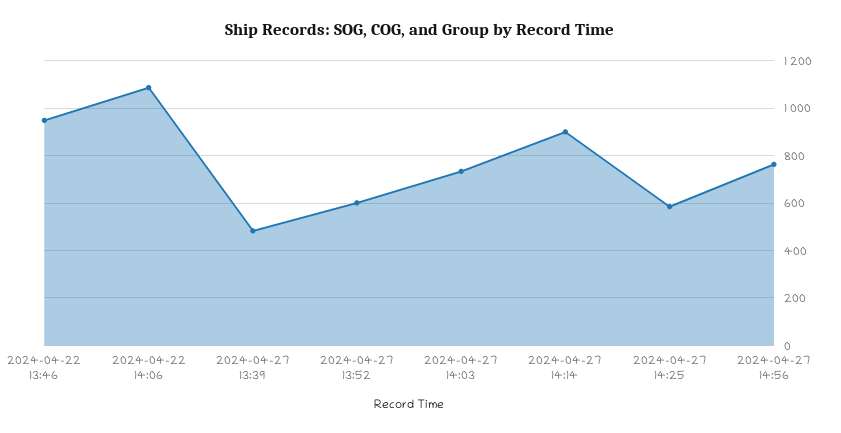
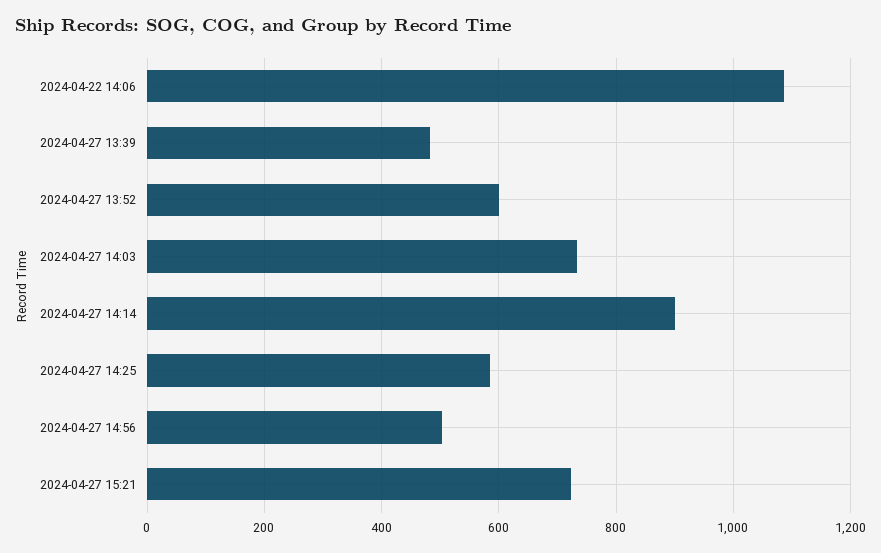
2024-04-22 13:46: 950 -> none
2024-04-27 14:56: 750 -> 500
2024-04-27 15:21: none -> 720

